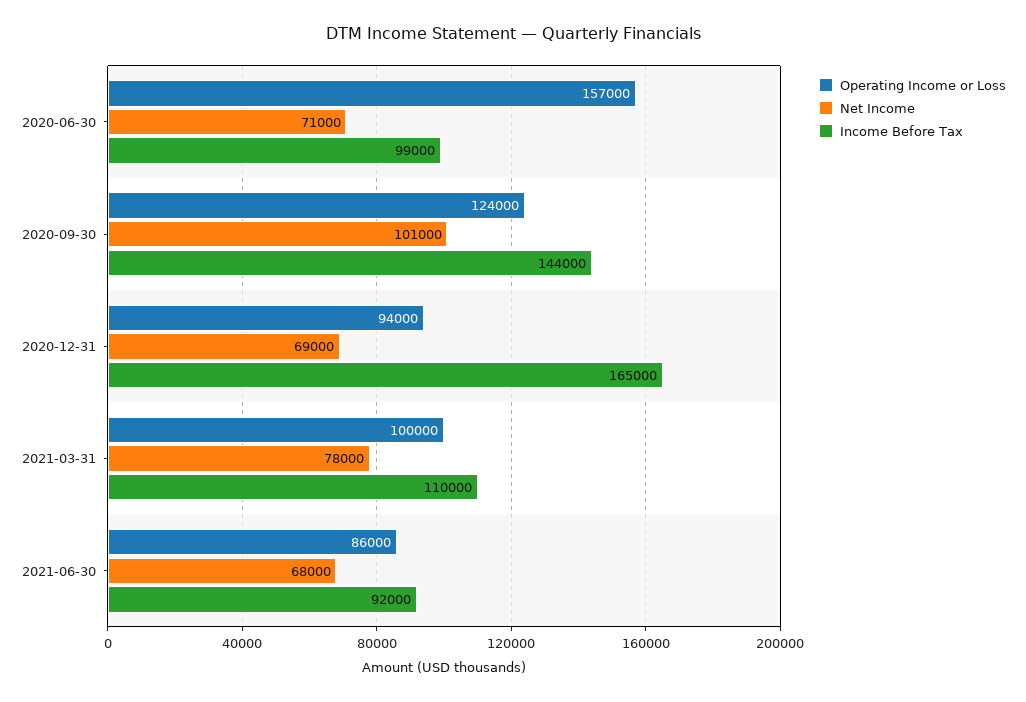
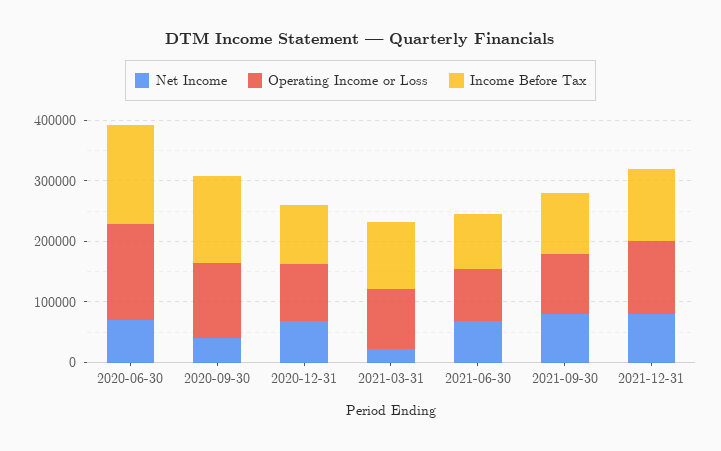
Income Before Tax, 2020-06-30: 99000 -> 160000
Net Income, 2020-09-30: 101000 -> 40000
Income Before Tax, 2020-12-31: 165000 -> 100000
Net Income, 2021-03-31: 78000 -> 20000
Net Income, 2021-09-30: none -> 80000
Operating Income or Loss, 2021-09-30: none -> 100000
Income Before Tax, 2021-09-30: none -> 100000
Net Income, 2021-12-31: none -> 80000
Operating Income or Loss, 2021-12-31: none -> 120000
Income Before Tax, 2021-12-31: none -> 120000

